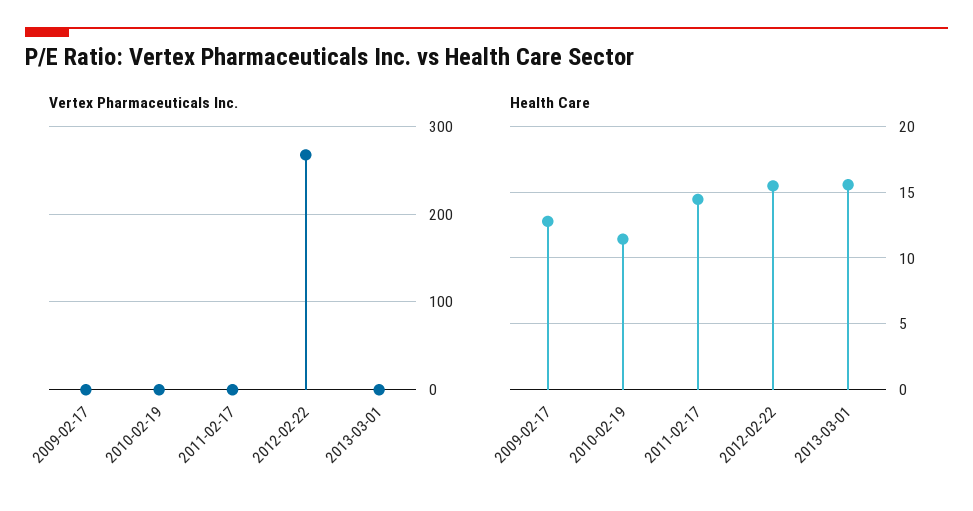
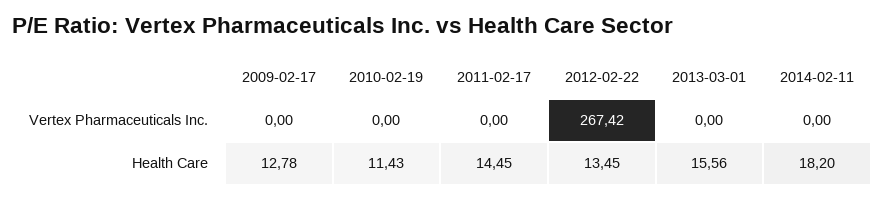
Health Care, 2012-02-22: 15.5 -> 13.45
Vertex Pharmaceuticals Inc., 2014-02-11: none -> 0
Health Care, 2014-02-11: none -> 18.2

